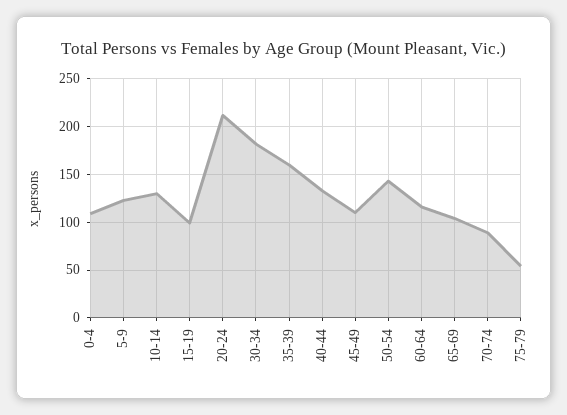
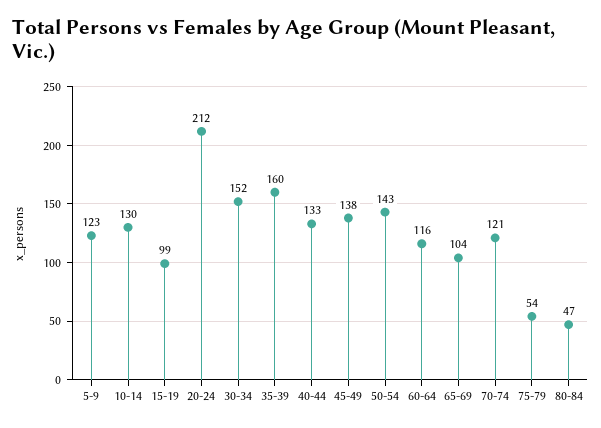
0-4: 110 -> none
30-34: 180 -> 152
45-49: 110 -> 138
70-74: 90 -> 121
80-84: none -> 47

